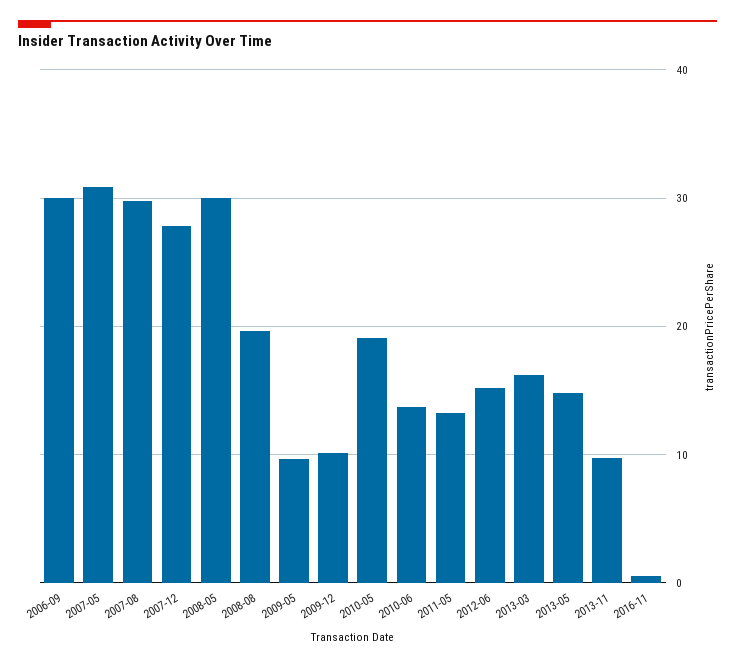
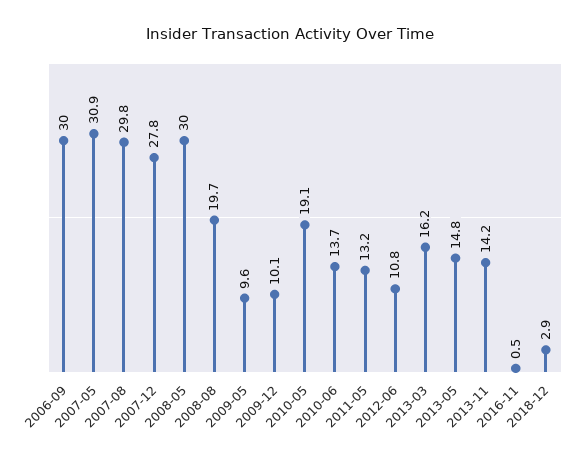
2012-06: 15 -> 10.8
2013-11: 10 -> 14.2
2018-12: none -> 2.9

